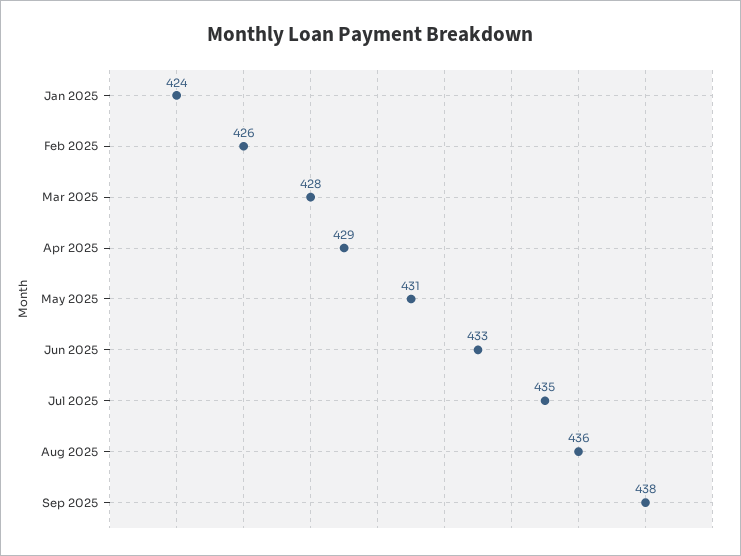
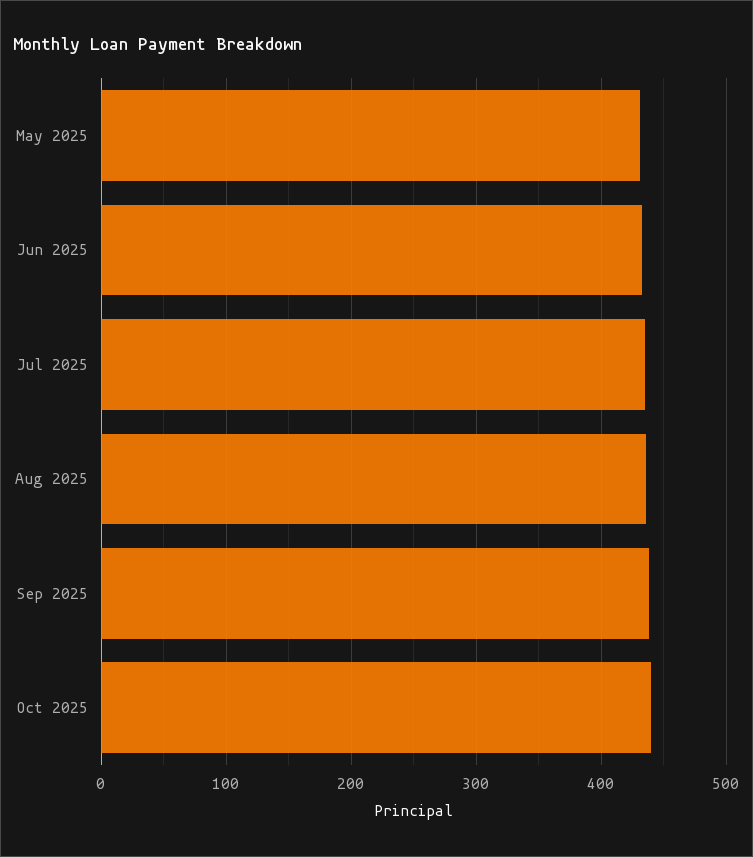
Jan 2025: 424 -> none
Feb 2025: 426 -> none
Mar 2025: 428 -> none
Apr 2025: 429 -> none
Oct 2025: none -> 440

